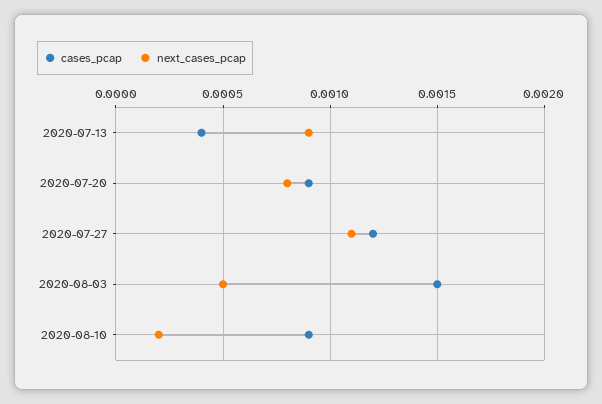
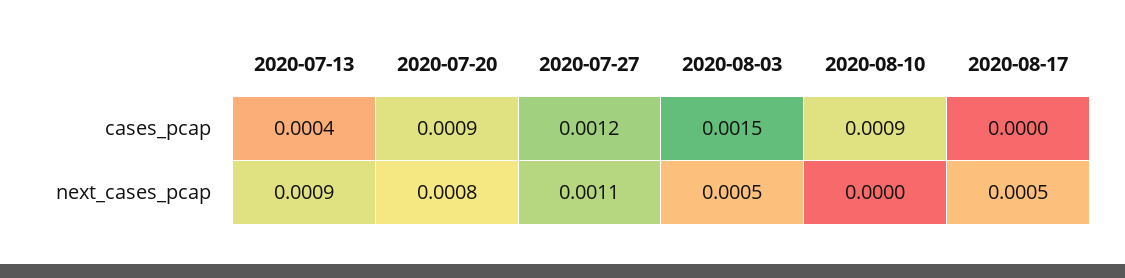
next_cases_pcap, 2020-08-10: 0.0002 -> 0
cases_pcap, 2020-08-17: none -> 0
next_cases_pcap, 2020-08-17: none -> 0.0005

